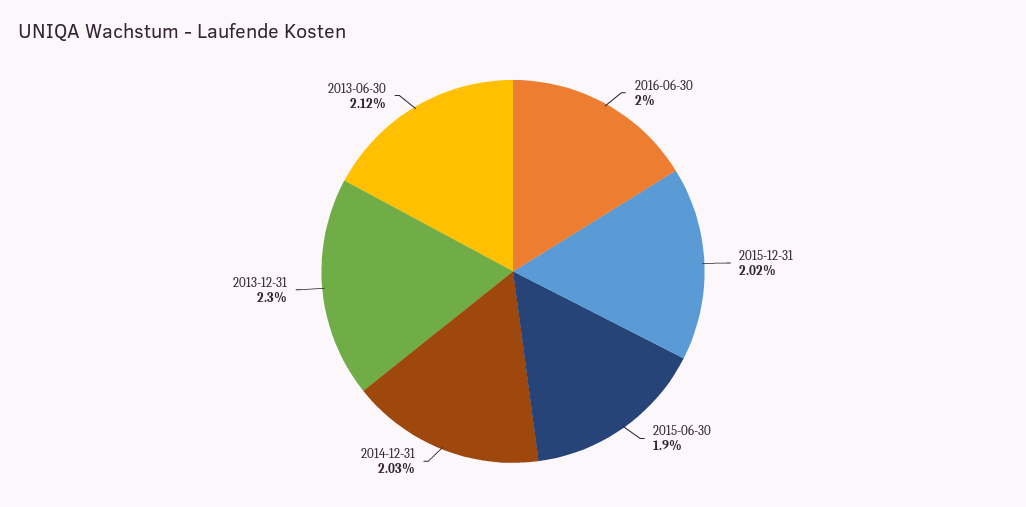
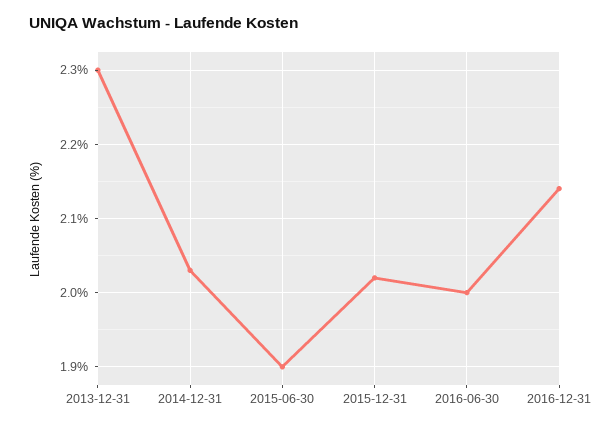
2013-06-30: 2.12 -> none
2016-12-31: none -> 2.14

